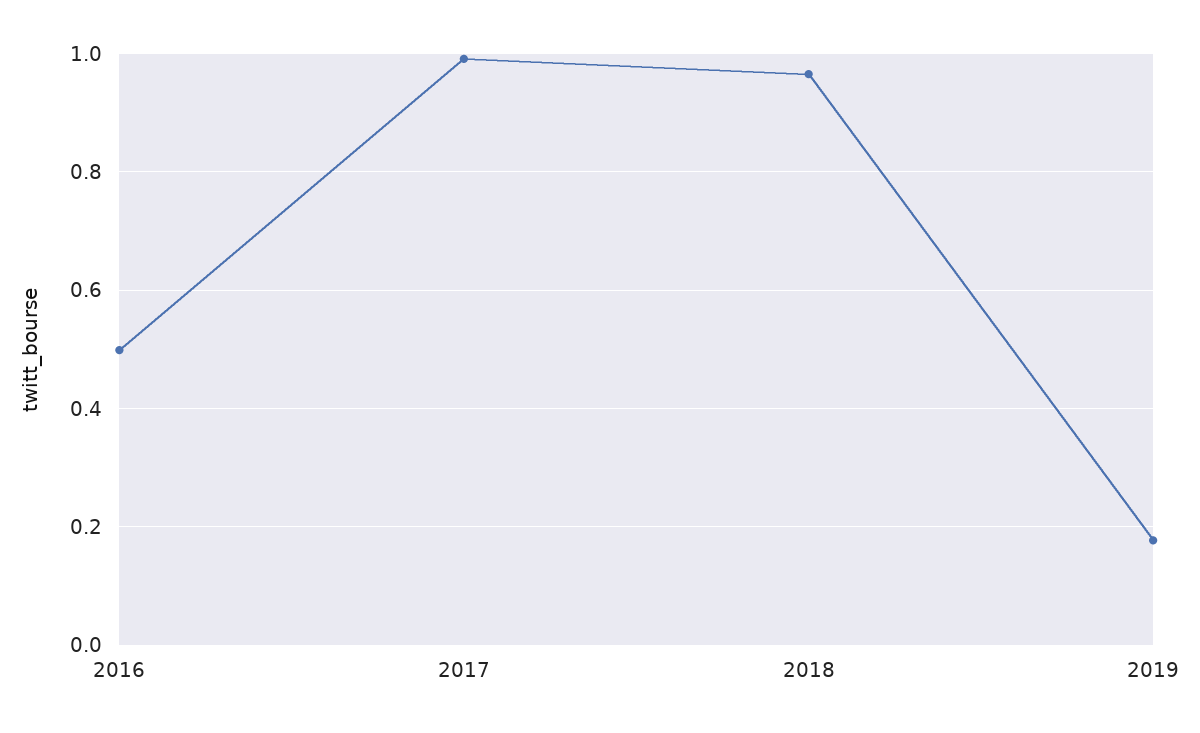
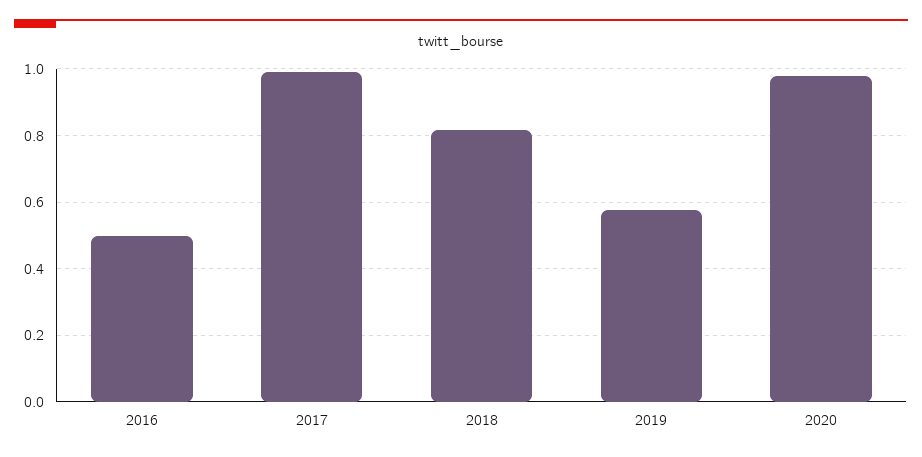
2018: 0.96 -> 0.82
2019: 0.18 -> 0.58
2020: none -> 0.98

